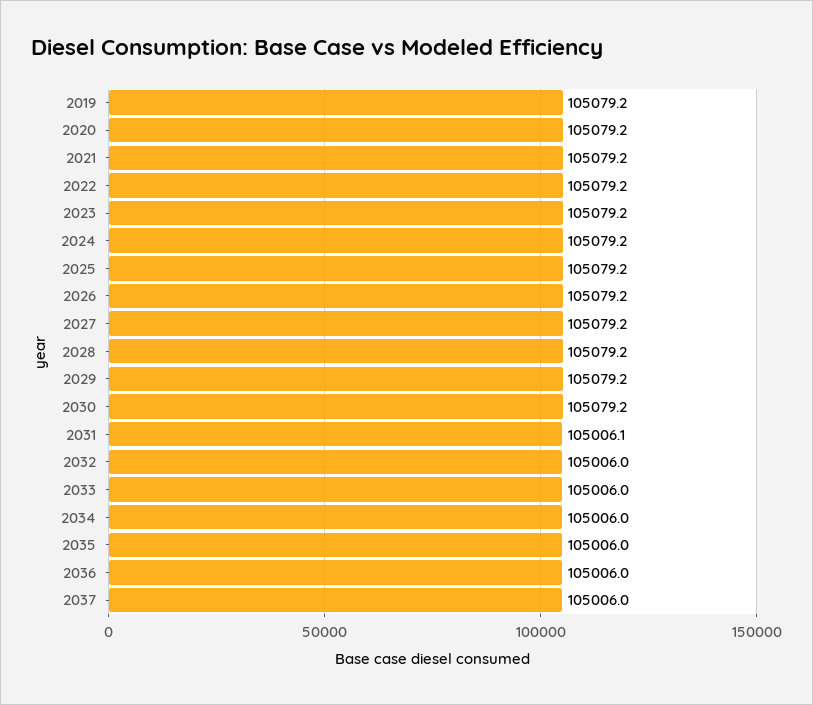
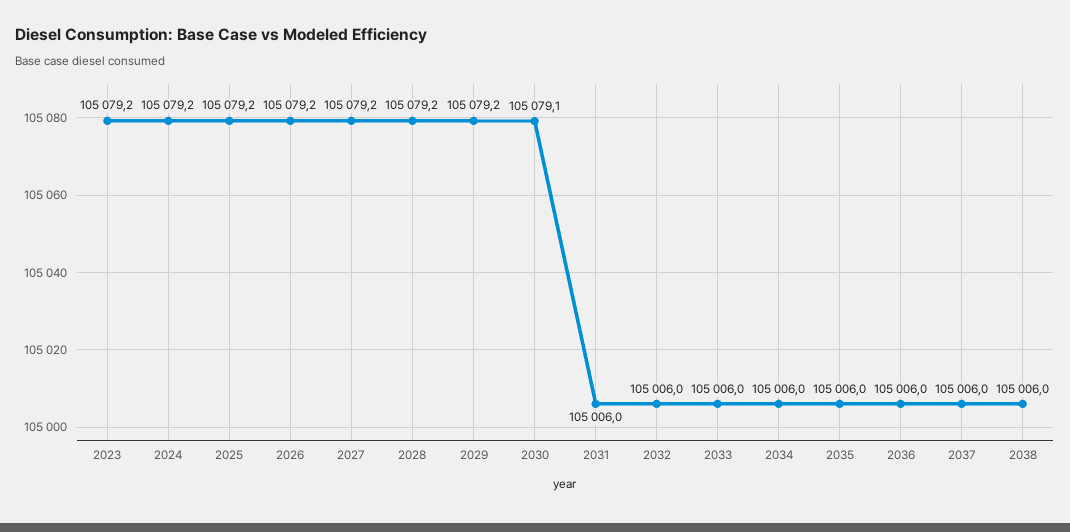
2019: 105079.2 -> none
2020: 105079.2 -> none
2021: 105079.2 -> none
2022: 105079.2 -> none
2030: 105079.2 -> 105079.1
2031: 105006.1 -> 105006
2038: none -> 105006

